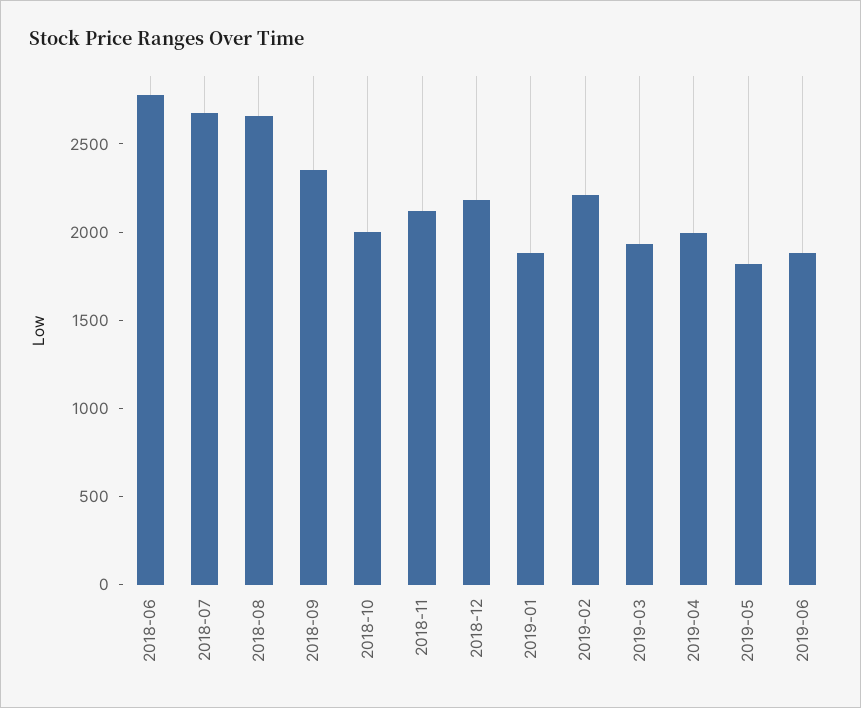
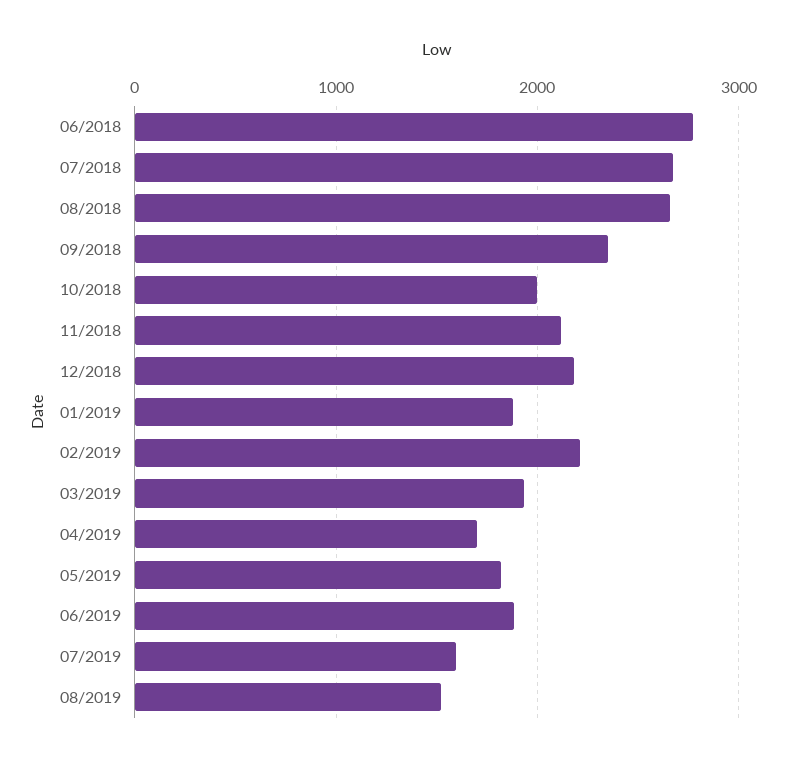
2019-04: 2000 -> 1700
07/2019: none -> 1600
08/2019: none -> 1500

